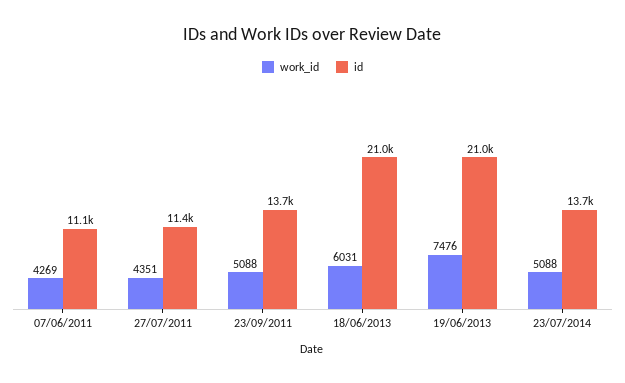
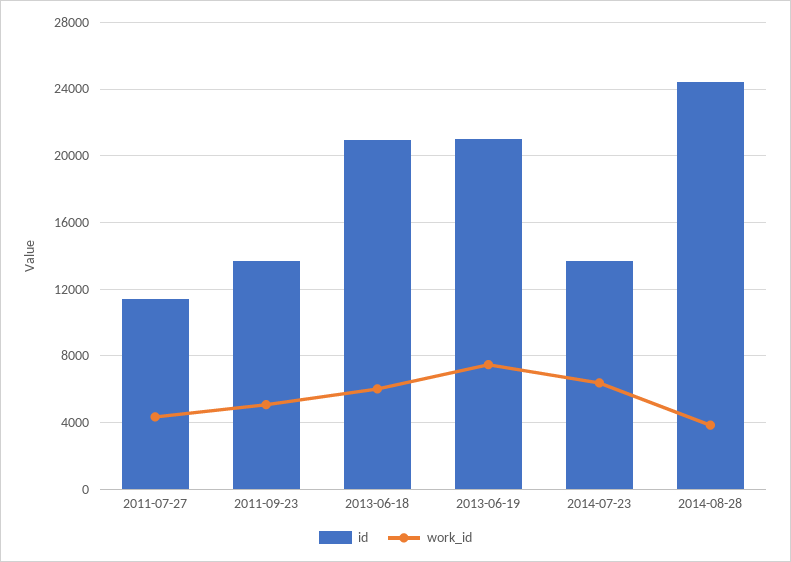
work_id, 07/06/2011: 4269 -> none
id, 07/06/2011: 11100 -> none
work_id, 23/07/2014: 5088 -> 6500
id, 2014-08-28: none -> 24500
work_id, 2014-08-28: none -> 4000

